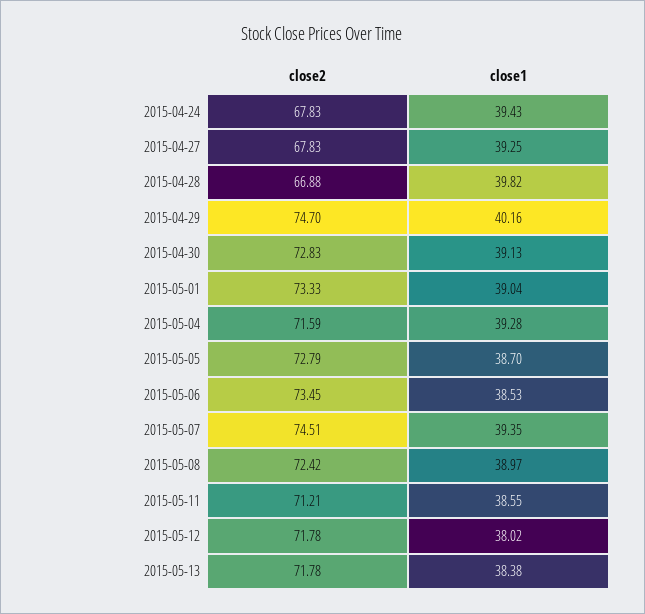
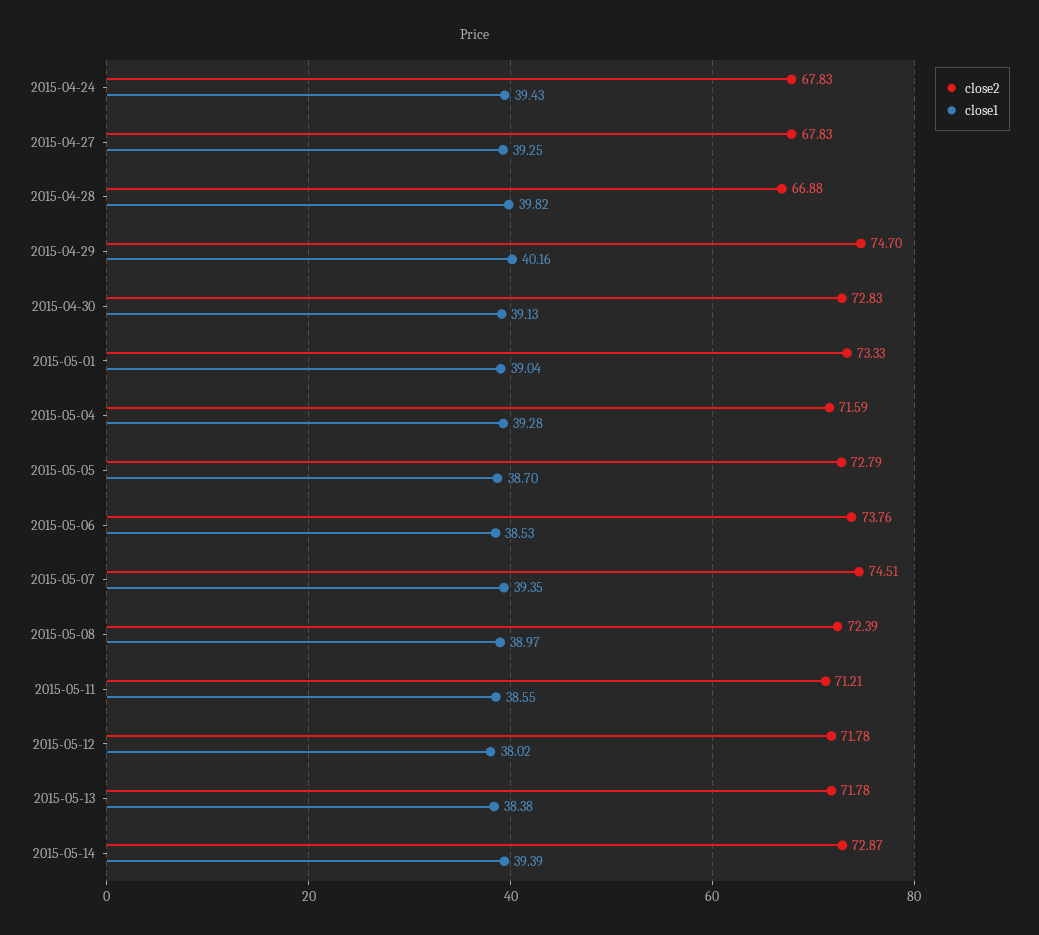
close2, 2015-05-06: 73.45 -> 73.76
close2, 2015-05-08: 72.42 -> 72.39
close2, 2015-05-14: none -> 72.87
close1, 2015-05-14: none -> 39.39

